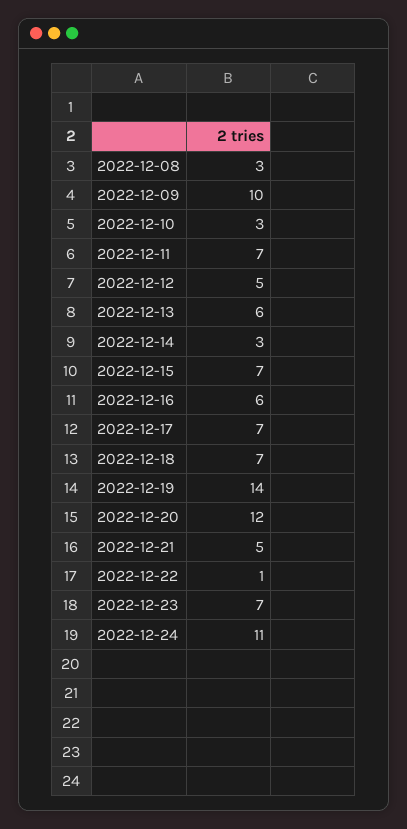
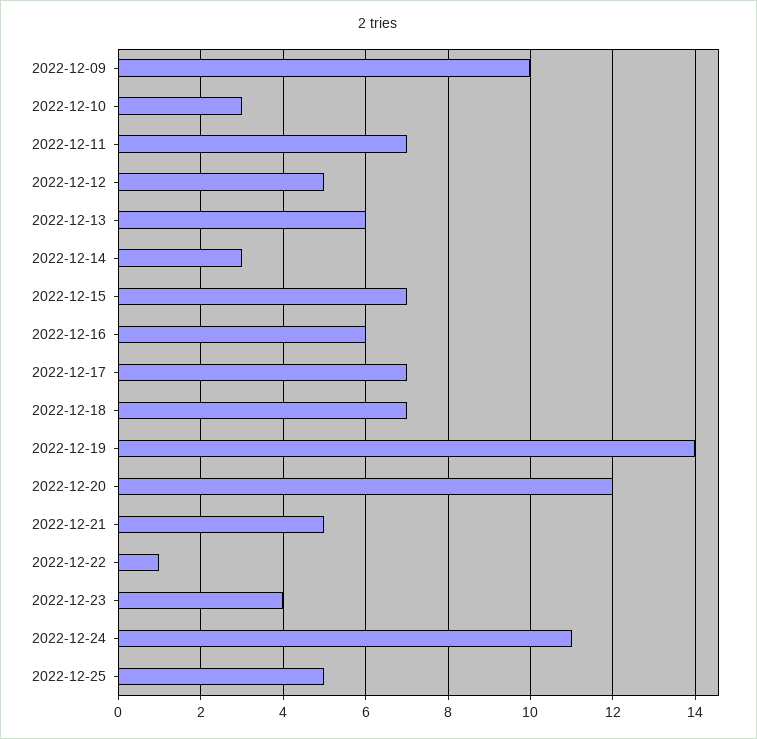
2022-12-08: 3 -> none
2022-12-23: 7 -> 4
2022-12-25: none -> 5

